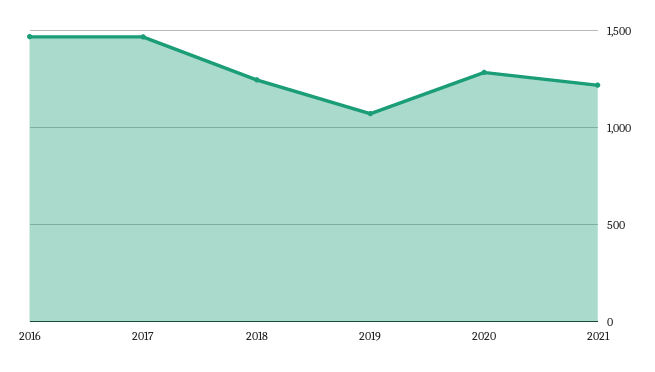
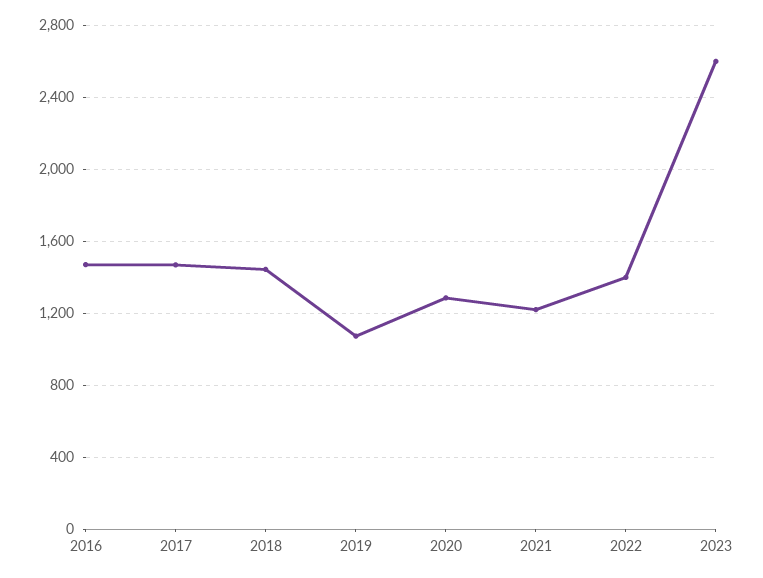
2018: 1250 -> 1450
2022: none -> 1400
2023: none -> 2600

